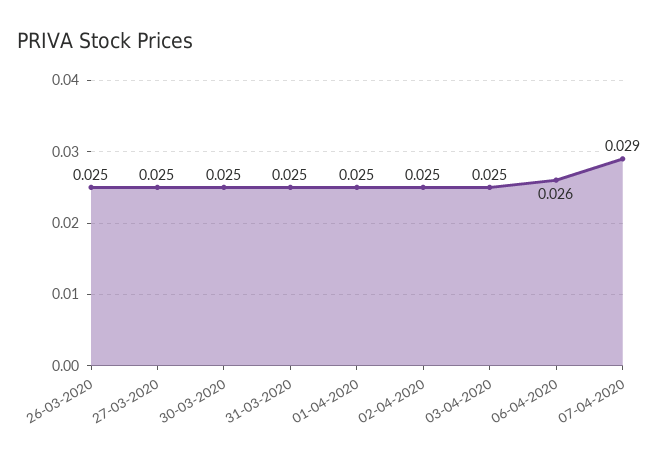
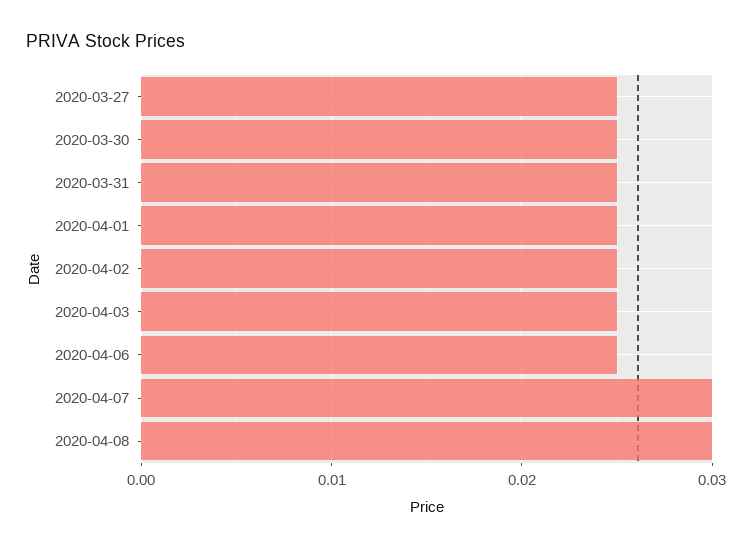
26-03-2020: 0.025 -> none
06-04-2020: 0.026 -> 0.025
07-04-2020: 0.029 -> 0.03
2020-04-08: none -> 0.03

